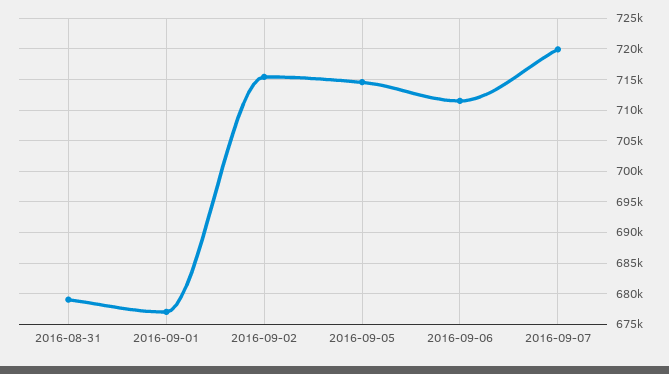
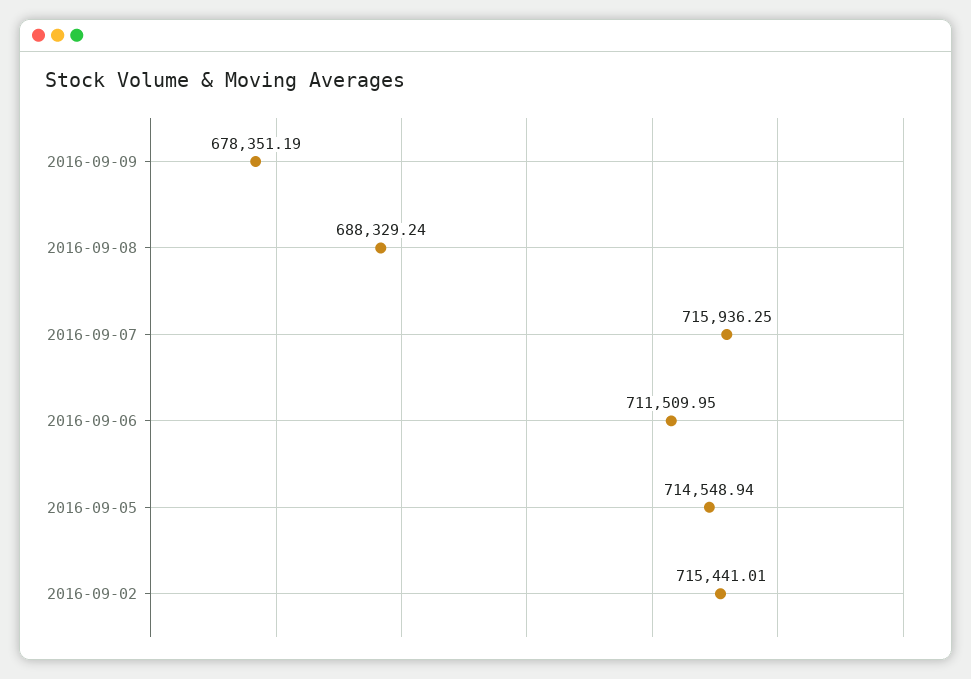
2016-08-31: 679000 -> none
2016-09-01: 677000 -> none
2016-09-07: 720000 -> 715936.25
2016-09-09: none -> 678351.19
2016-09-08: none -> 688329.24

